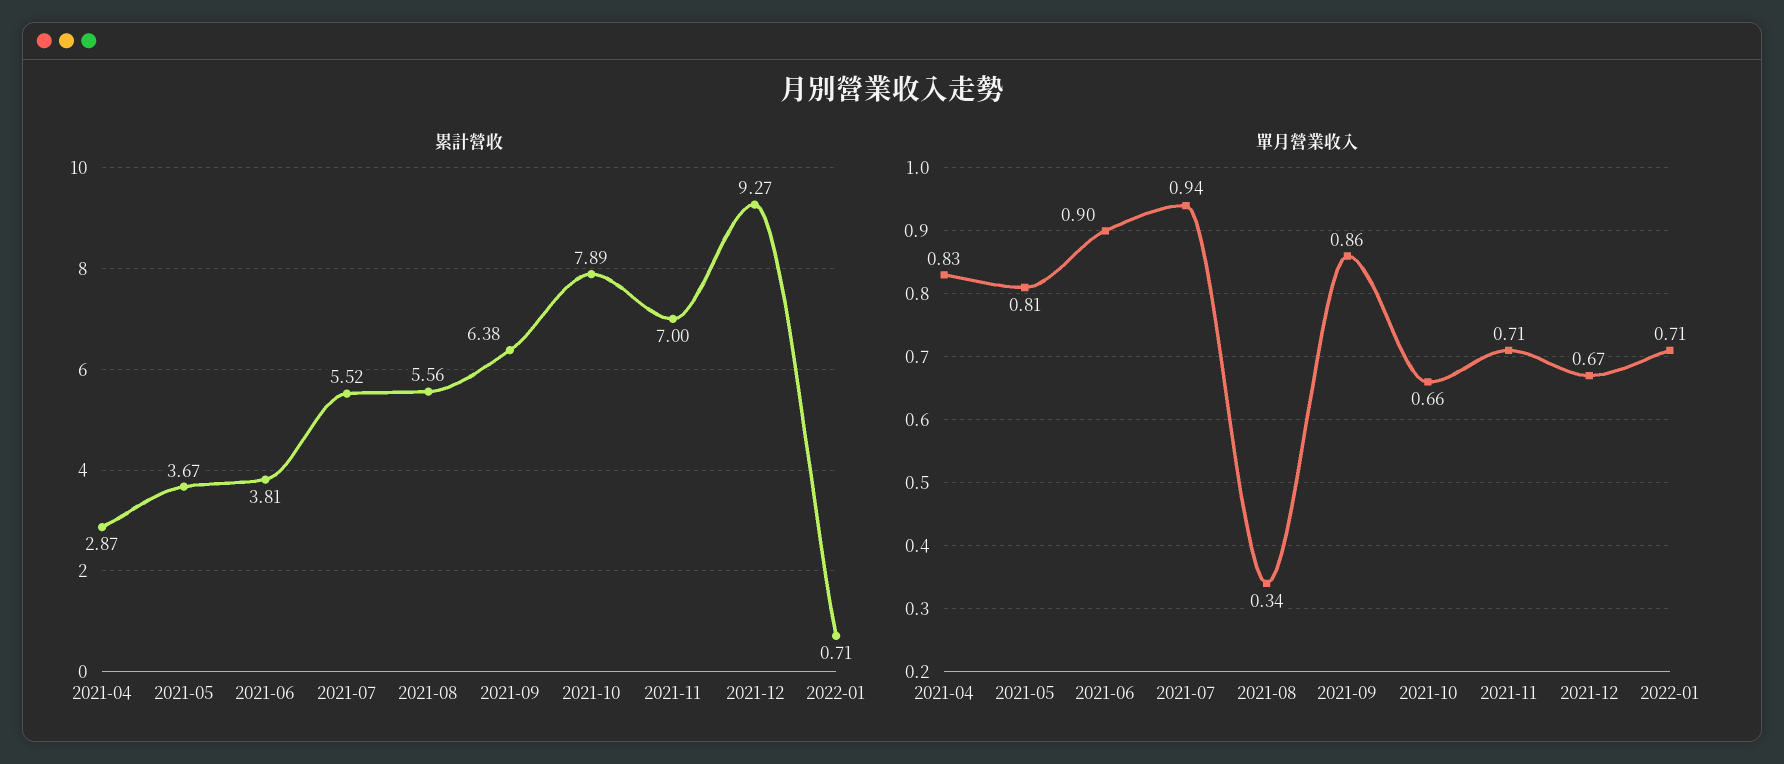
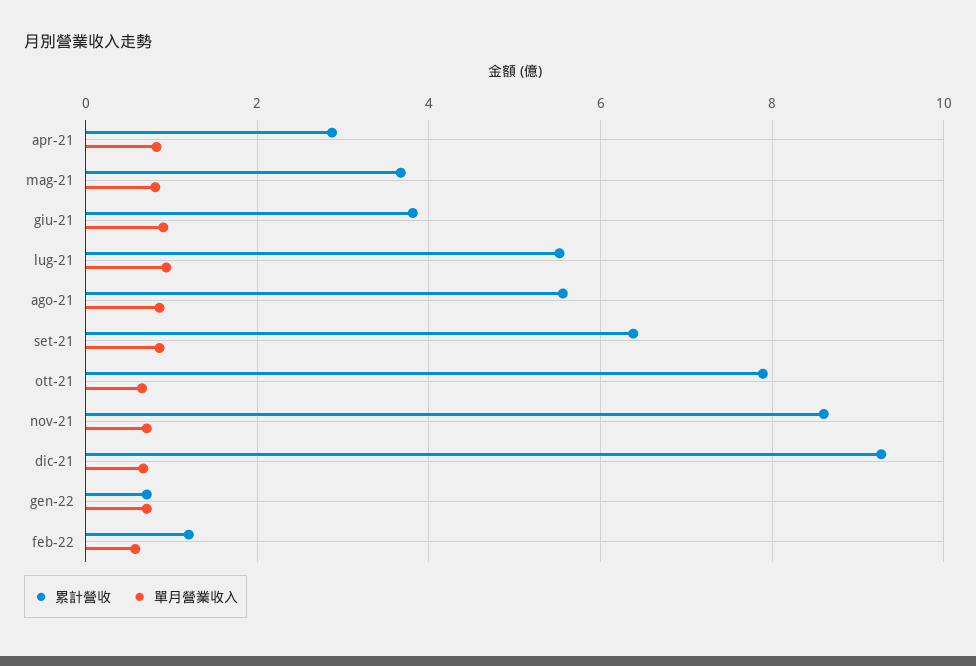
累計營收, 2021-11: 7 -> 8.6
單月營業收入, 2021-08: 0.34 -> 0.8
累計營收, feb-22: none -> 1.2
單月營業收入, feb-22: none -> 0.6

